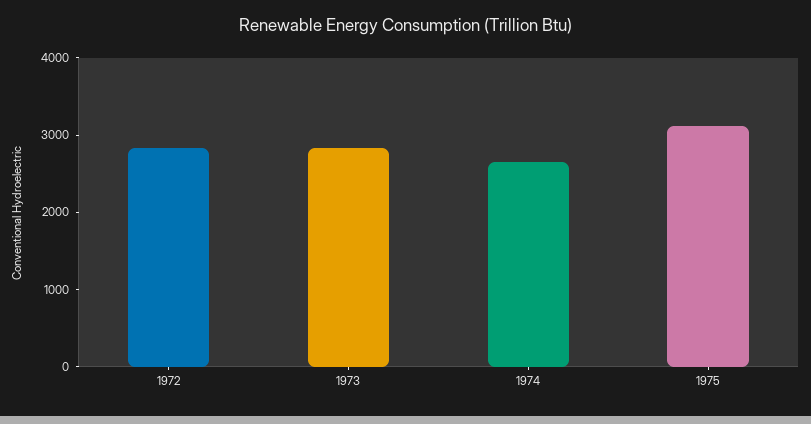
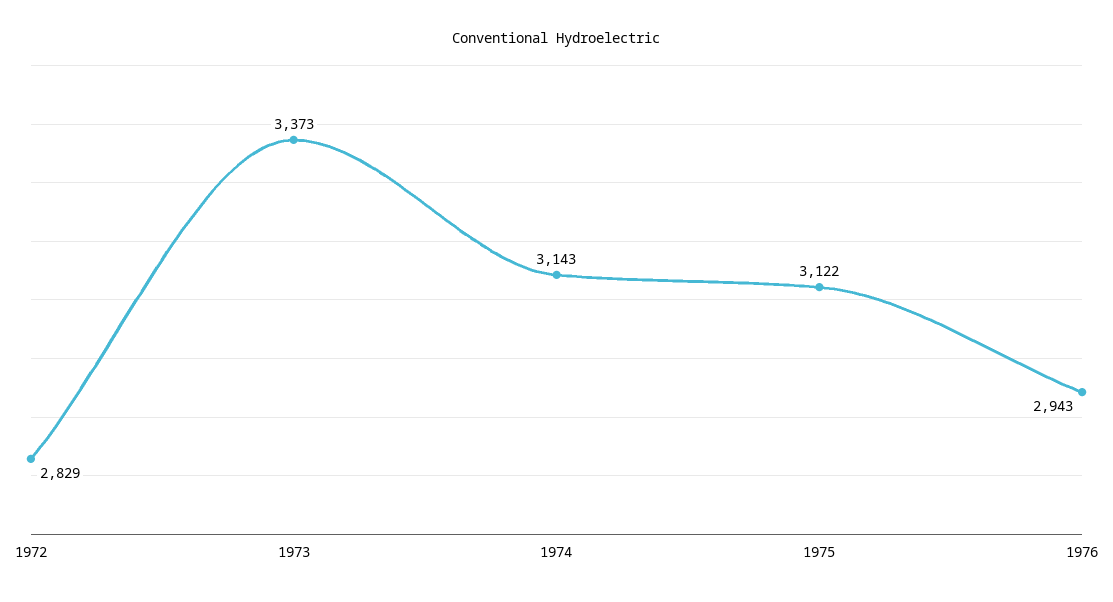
1973: 2800 -> 3373
1974: 2600 -> 3143
1976: none -> 2943

